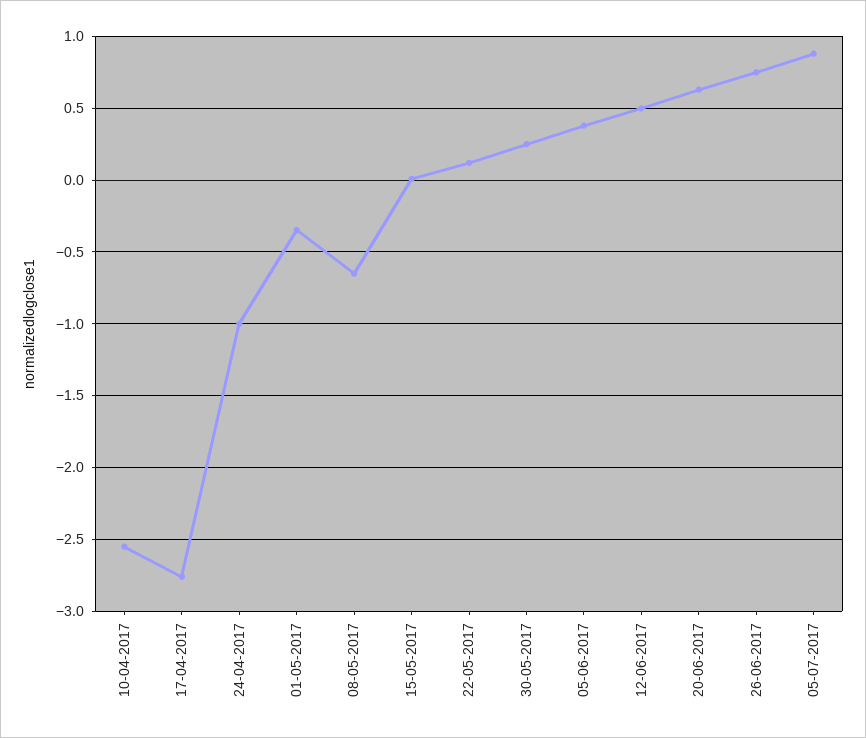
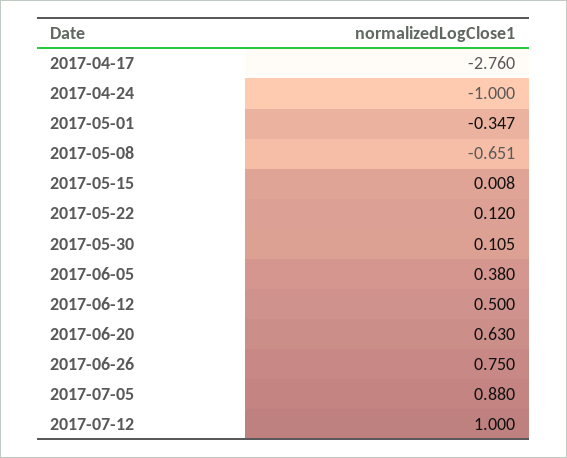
10-04-2017: -2.55 -> none
30-05-2017: 0.25 -> 0.105
2017-07-12: none -> 1

